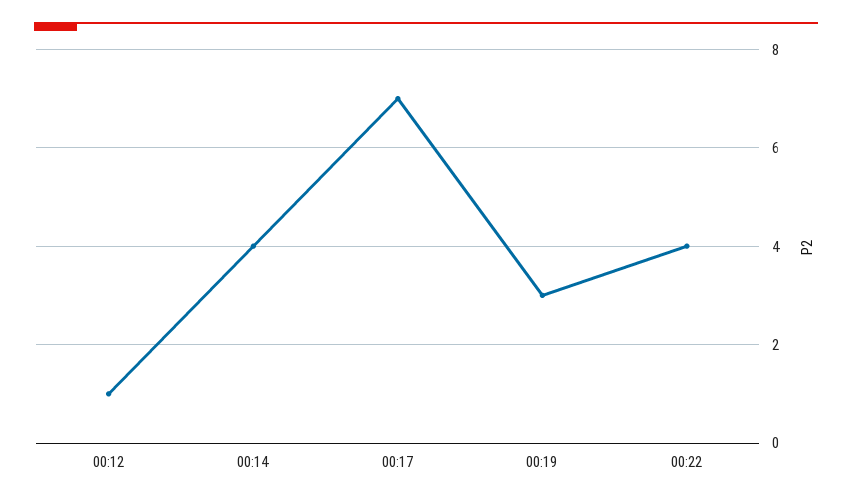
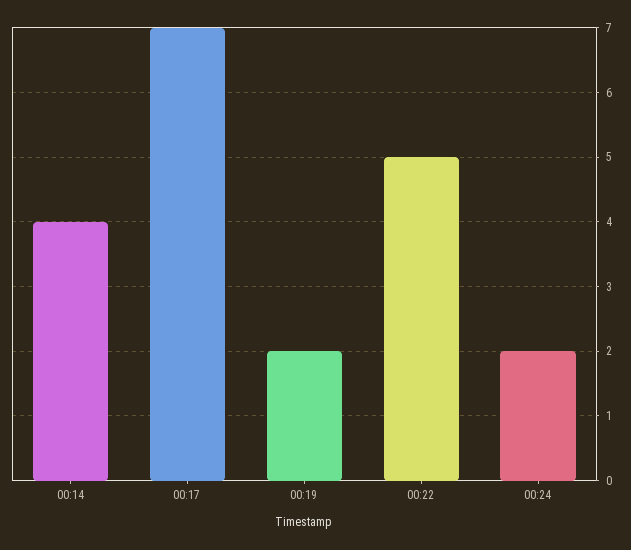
00:12: 1 -> none
00:19: 3 -> 2
00:22: 4 -> 5
00:24: none -> 2

